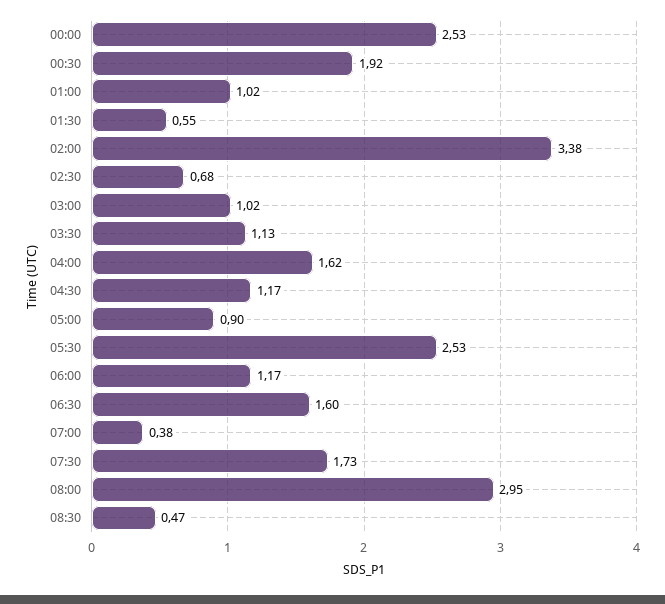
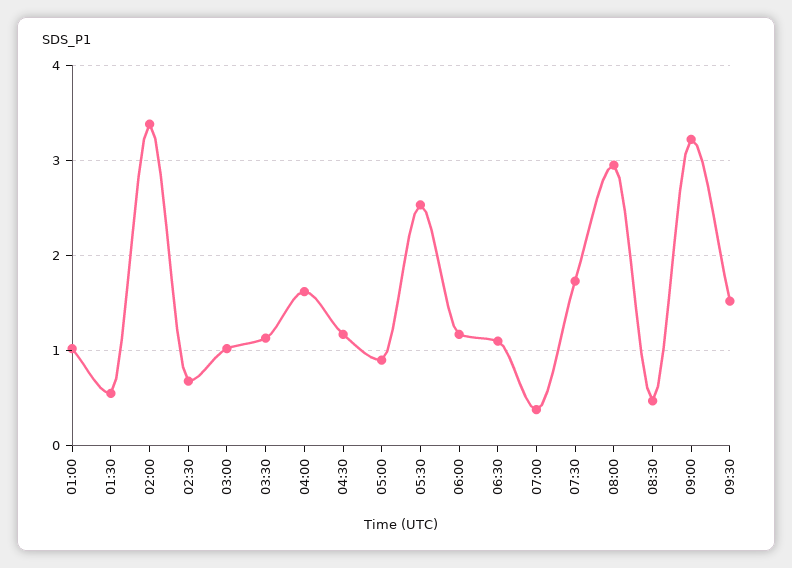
00:00: 2.53 -> none
00:30: 1.92 -> none
06:30: 1.6 -> 1.1
09:00: none -> 3.2
09:30: none -> 1.5

